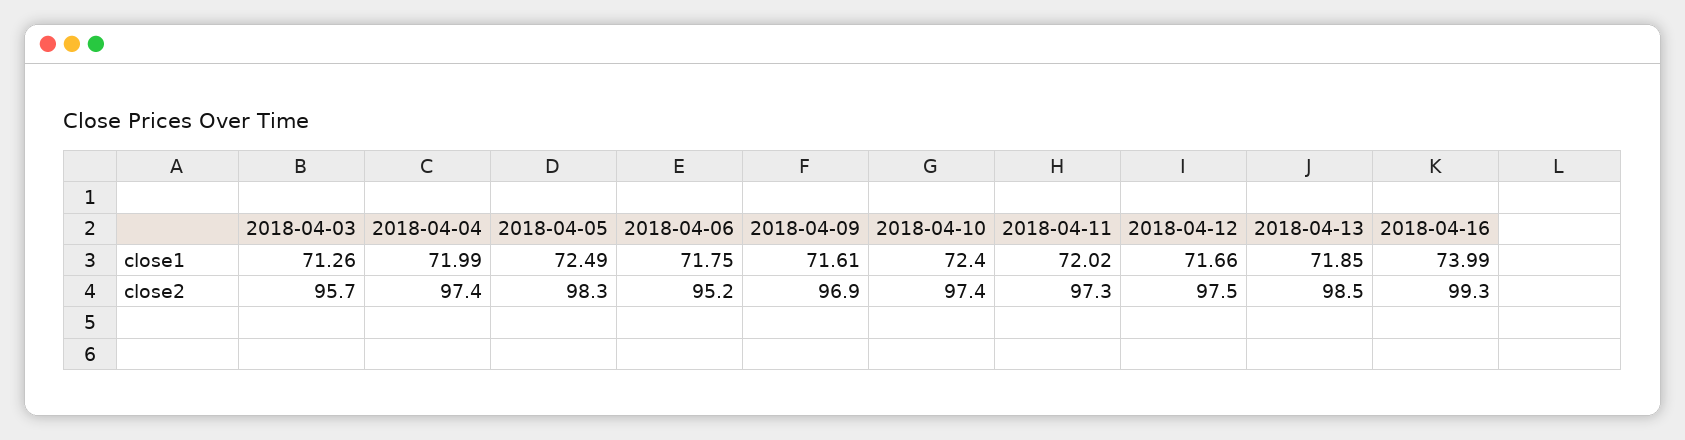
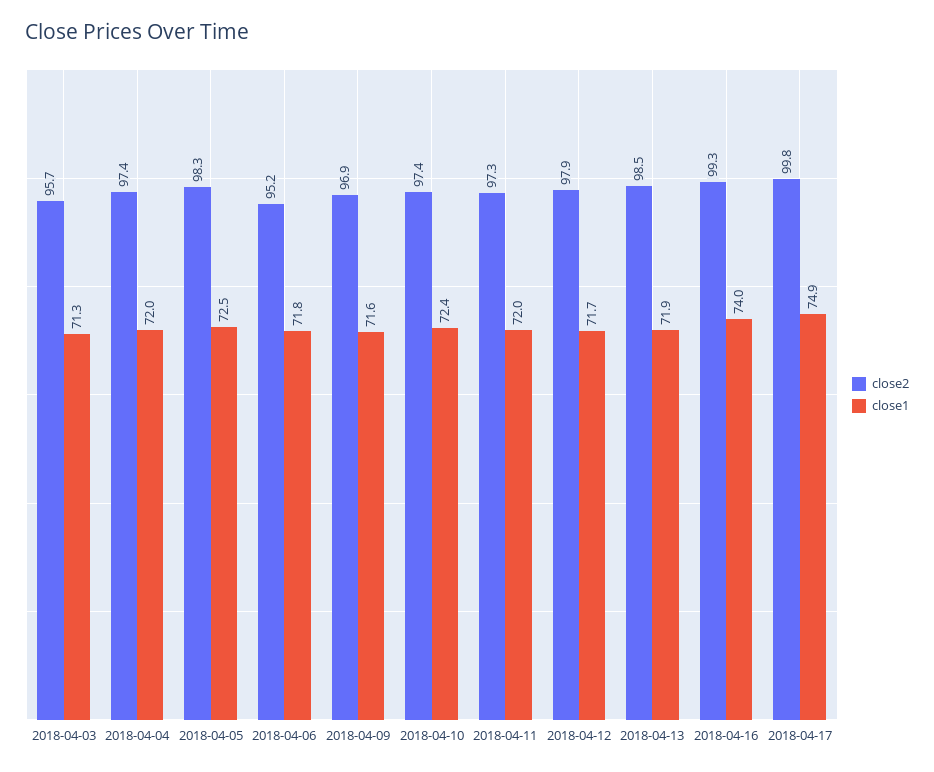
close2, 2018-04-12: 97.5 -> 97.9
close2, 2018-04-17: none -> 99.8
close1, 2018-04-17: none -> 74.9

